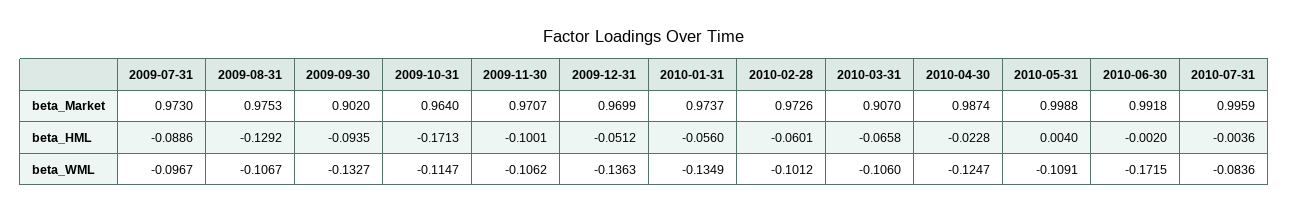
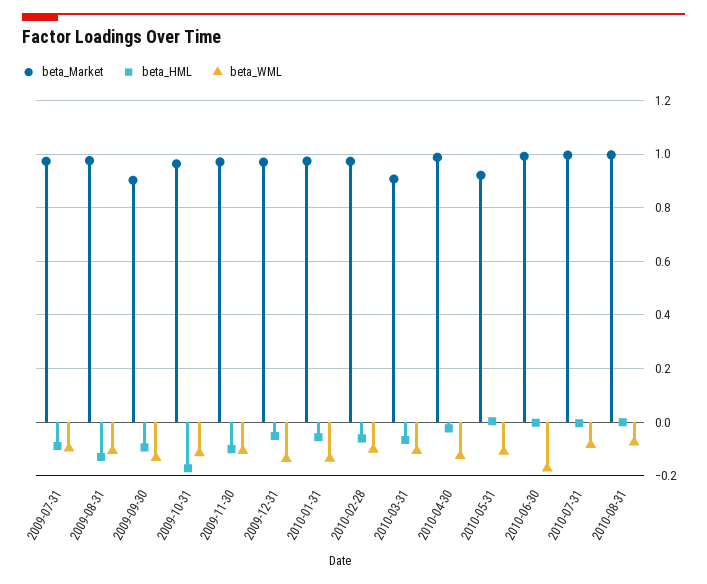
beta_Market, 2010-05-31: 0.9988 -> 0.925
beta_Market, 2010-08-31: none -> 1
beta_HML, 2010-08-31: none -> 0
beta_WML, 2010-08-31: none -> -0.075

